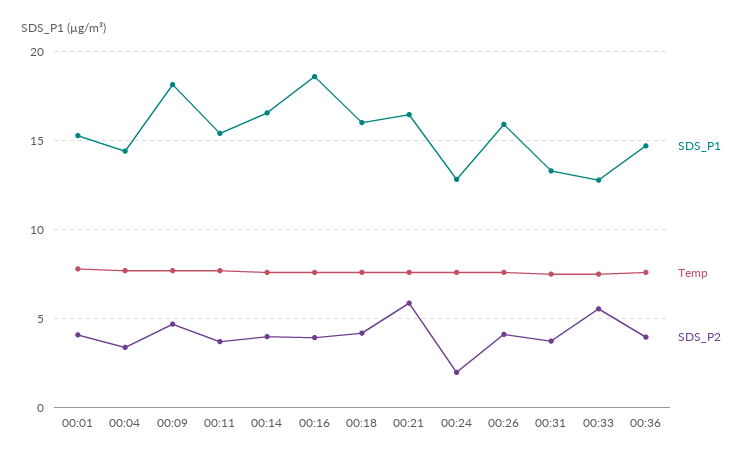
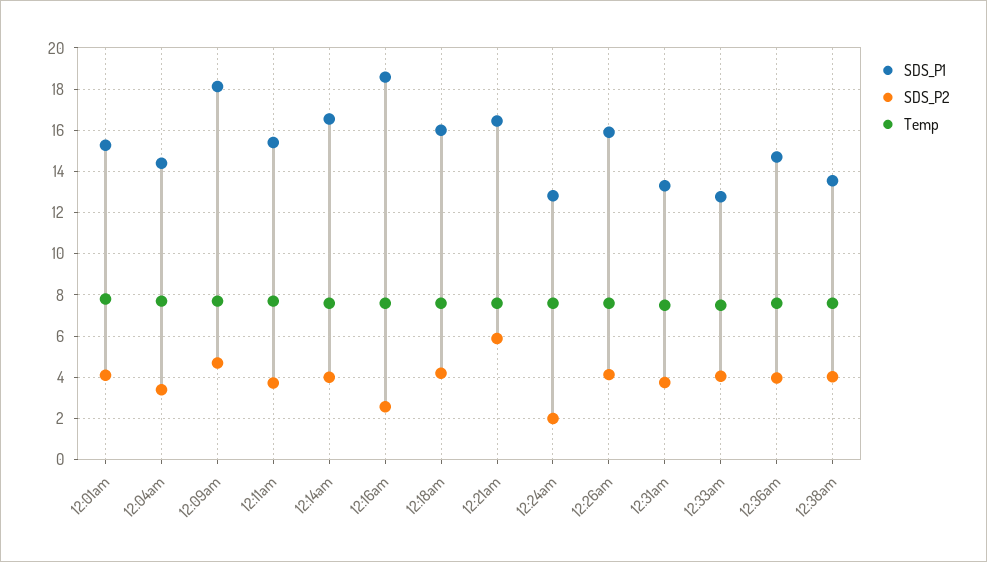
SDS_P2, 00:16: 4 -> 2.5
SDS_P2, 00:33: 5.5 -> 4
SDS_P1, 12:38am: none -> 13.5
SDS_P2, 12:38am: none -> 4
Temp, 12:38am: none -> 7.5

